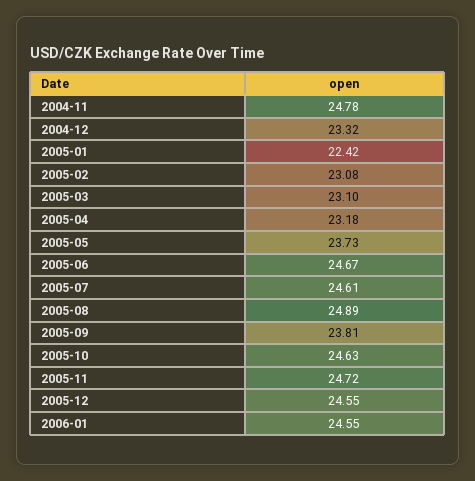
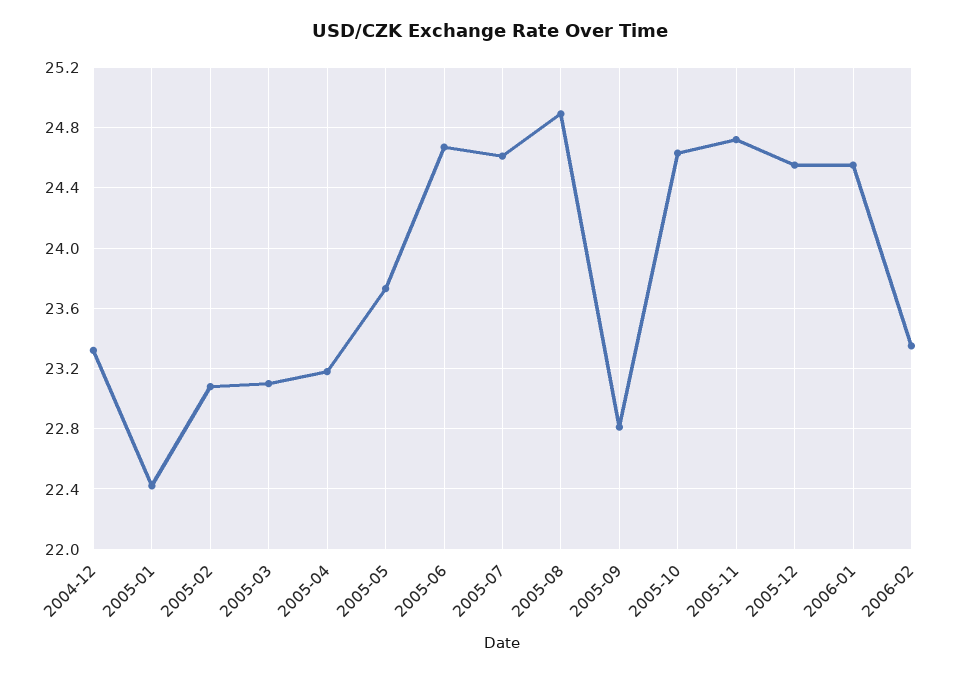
2004-11: 24.78 -> none
2005-09: 23.81 -> 22.8
2006-02: none -> 23.35

